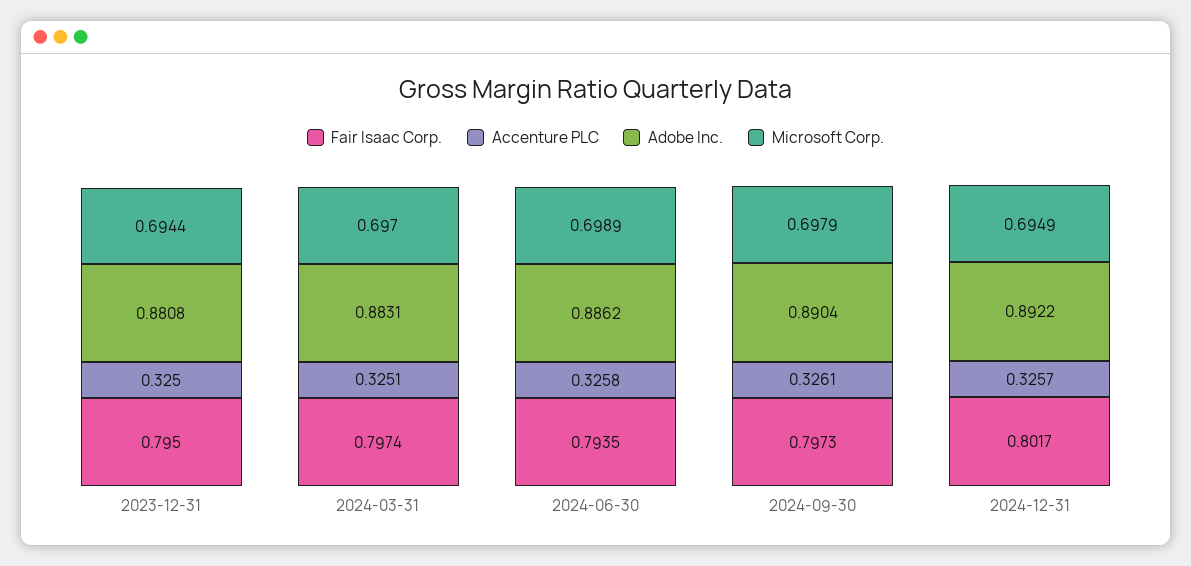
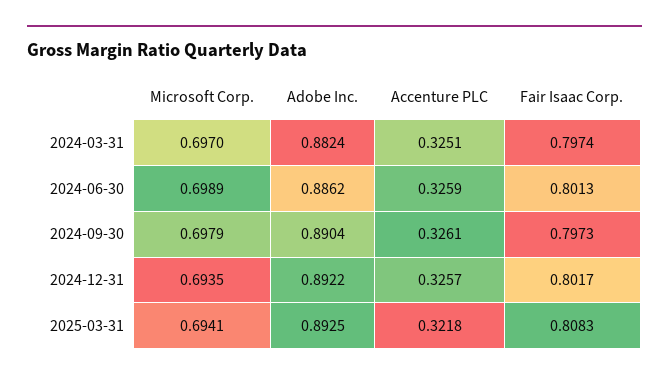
Fair Isaac Corp., 2023-12-31: 0.795 -> none
Accenture PLC, 2023-12-31: 0.325 -> none
Adobe Inc., 2023-12-31: 0.8808 -> none
Microsoft Corp., 2023-12-31: 0.6944 -> none
Adobe Inc., 2024-03-31: 0.8831 -> 0.8824
Fair Isaac Corp., 2024-06-30: 0.7935 -> 0.8013
Accenture PLC, 2024-06-30: 0.3258 -> 0.3259
Microsoft Corp., 2024-12-31: 0.6949 -> 0.6935
Microsoft Corp., 2025-03-31: none -> 0.6941
Adobe Inc., 2025-03-31: none -> 0.8925
Accenture PLC, 2025-03-31: none -> 0.3218
Fair Isaac Corp., 2025-03-31: none -> 0.8083

